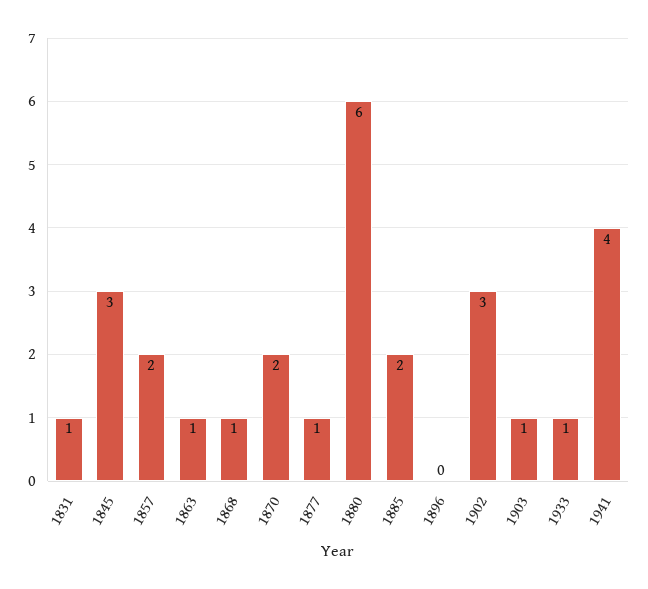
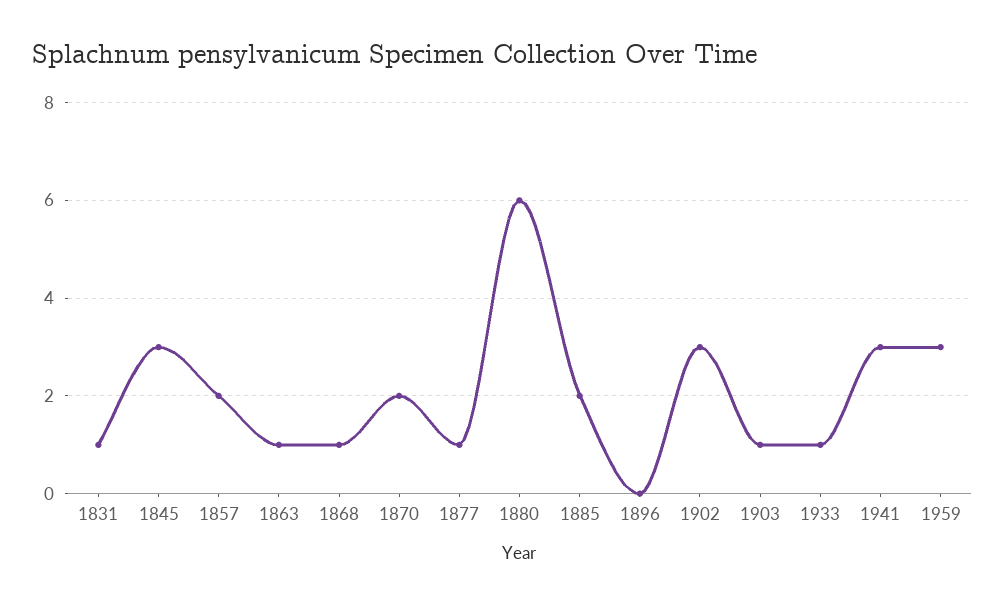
1941: 4 -> 3
1959: none -> 3

